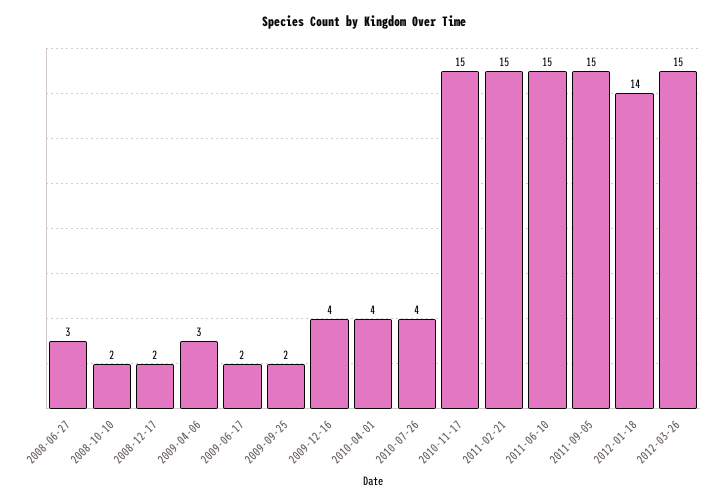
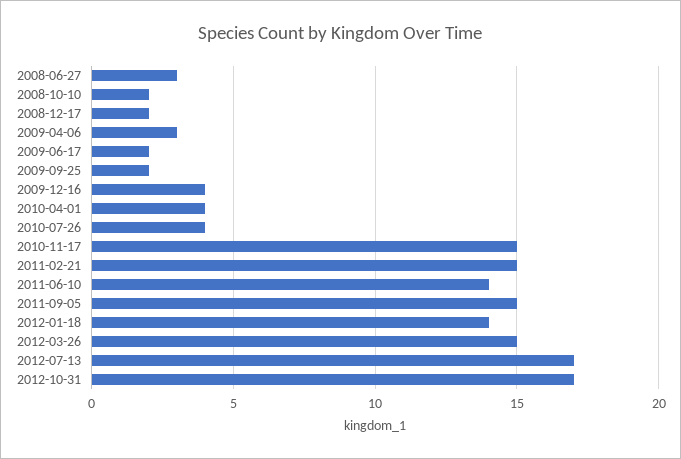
2011-06-10: 15 -> 14
2012-07-13: none -> 17
2012-10-31: none -> 17

